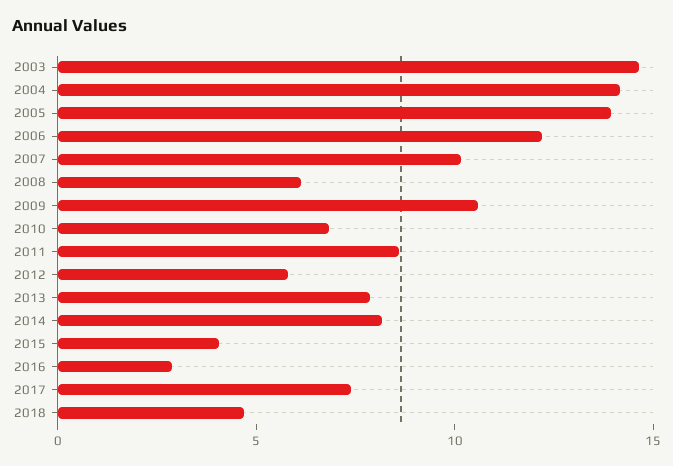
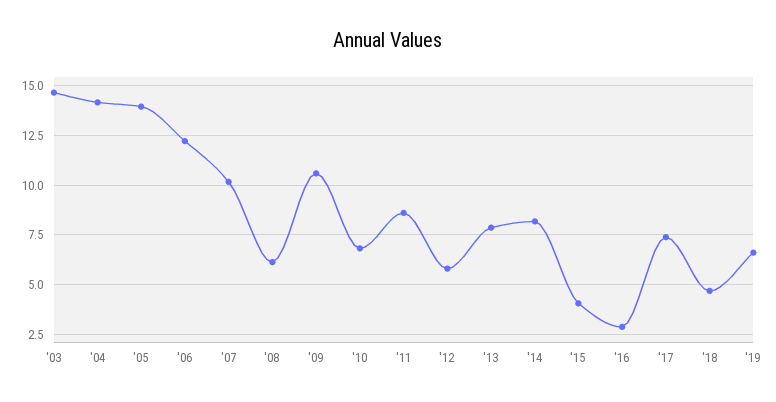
'19: none -> 6.5

